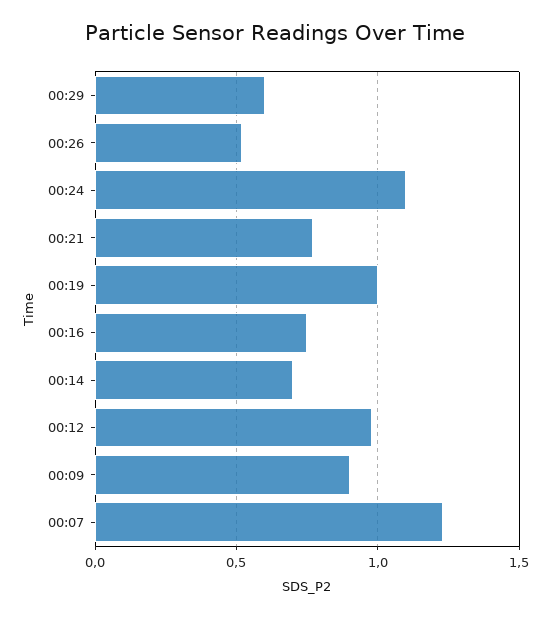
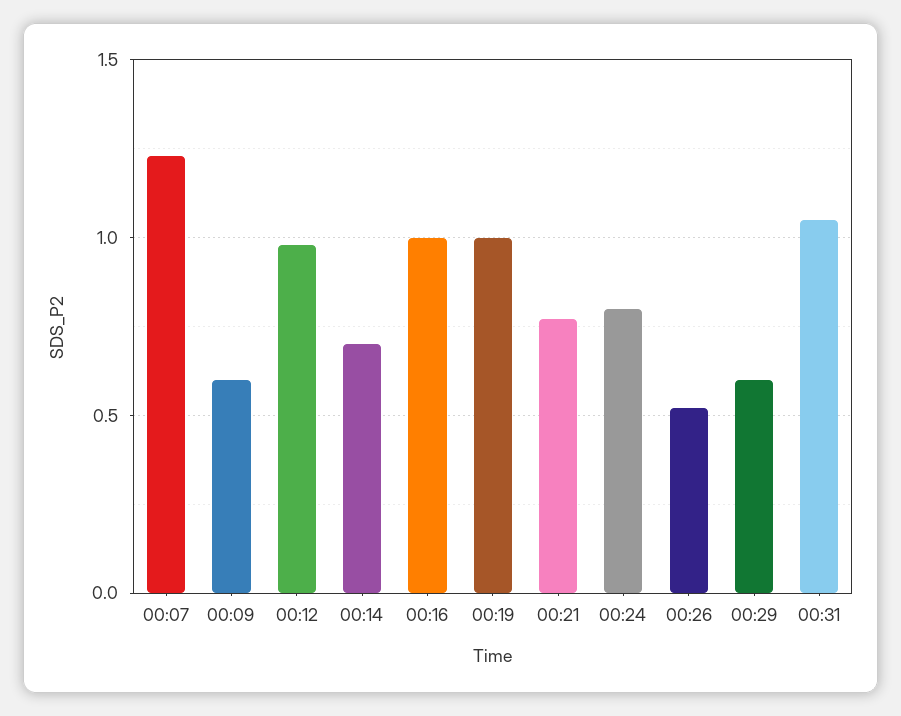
00:24: 1.1 -> 0.8
00:16: 0.75 -> 1
00:09: 0.9 -> 0.6
00:31: none -> 1.05

